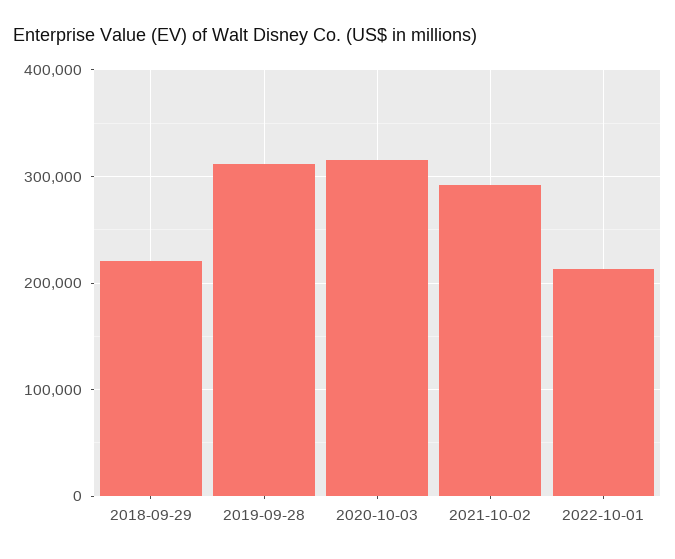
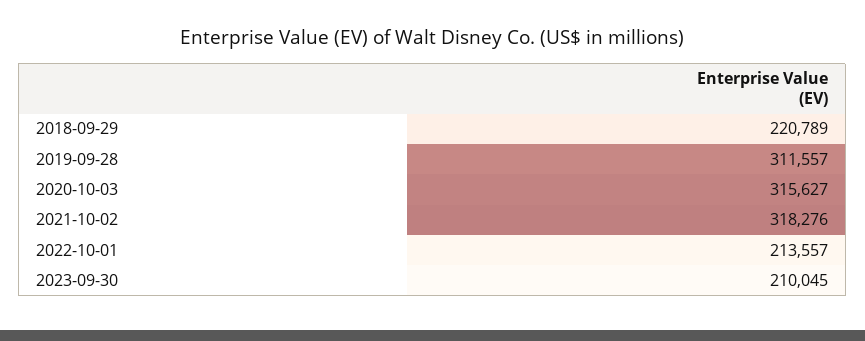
2021-10-02: 290000 -> 318276
2023-09-30: none -> 210045

